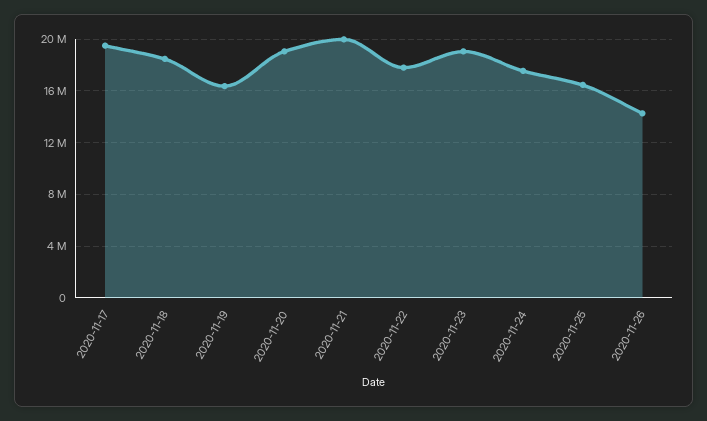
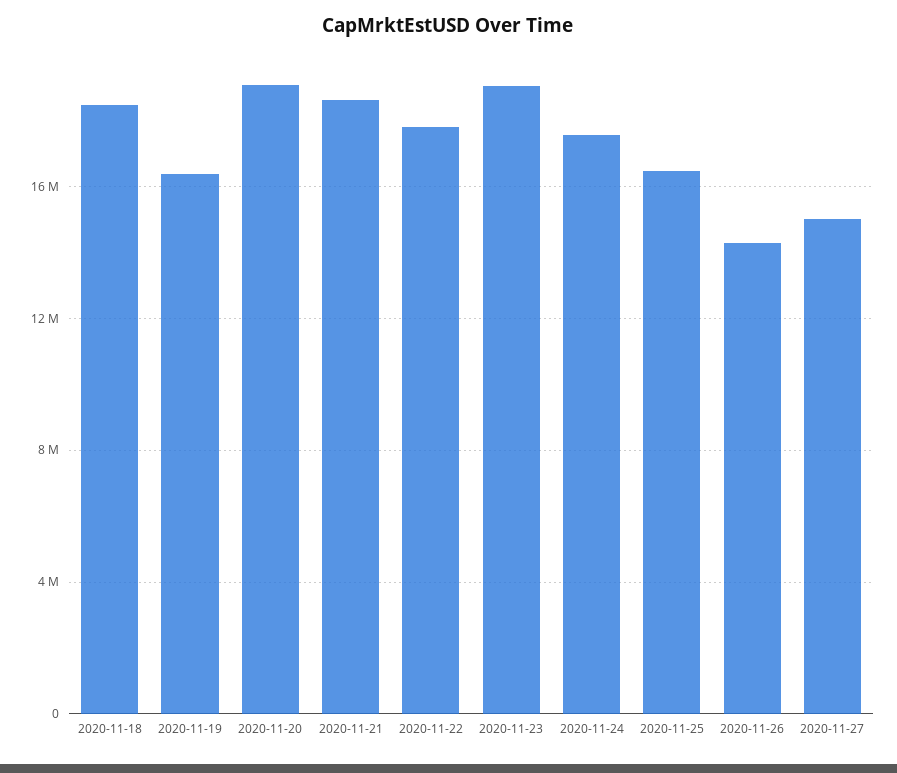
2020-11-17: 19500000 -> none
2020-11-21: 20000000 -> 18500000
2020-11-27: none -> 15000000

